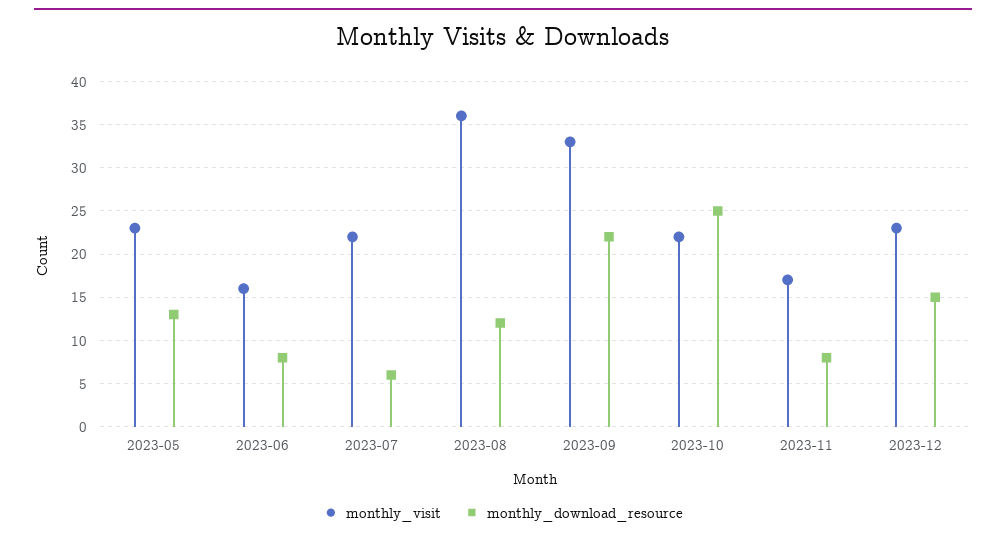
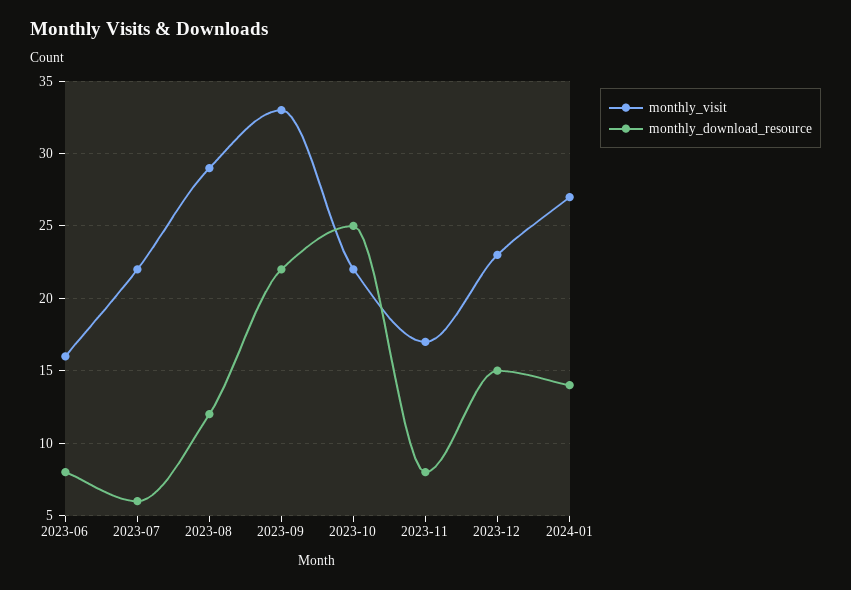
monthly_visit, 2023-05: 23 -> none
monthly_download_resource, 2023-05: 13 -> none
monthly_visit, 2023-08: 36 -> 29
monthly_visit, 2024-01: none -> 27
monthly_download_resource, 2024-01: none -> 14

